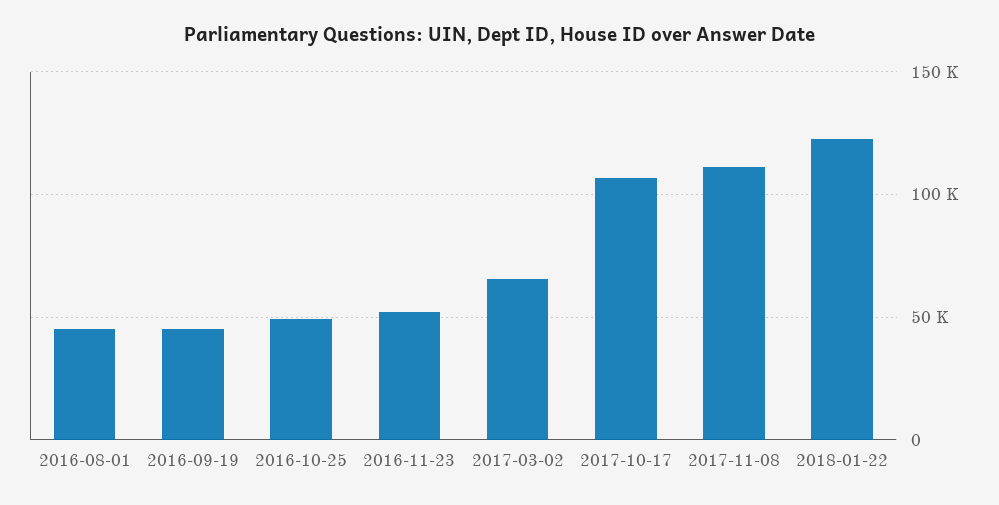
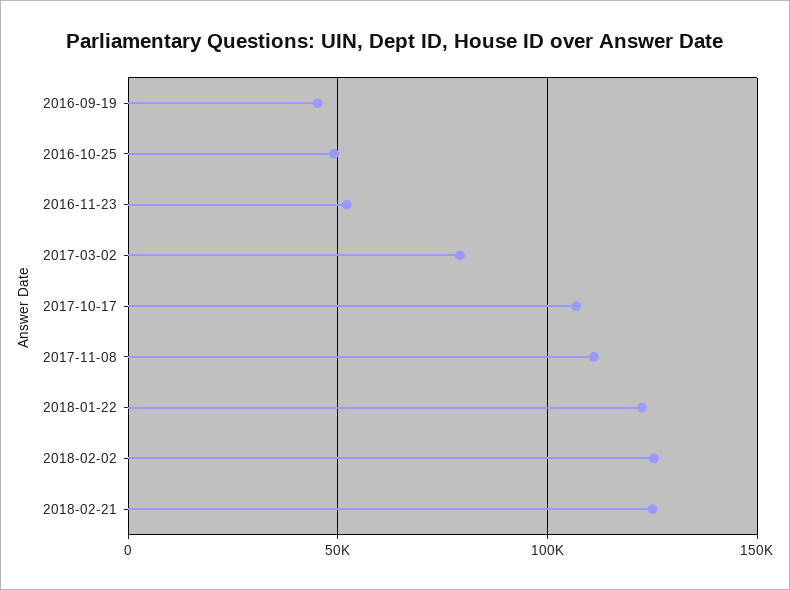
2016-08-01: 45000 -> none
2017-03-02: 65000 -> 80000
2018-02-02: none -> 125000
2018-02-21: none -> 125000

